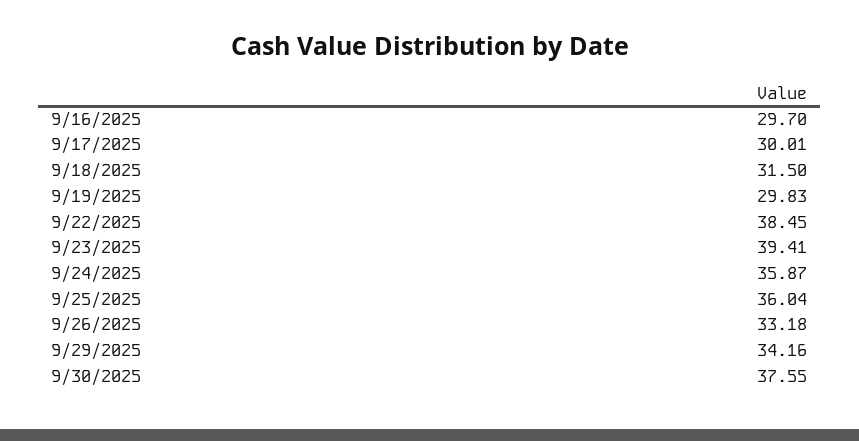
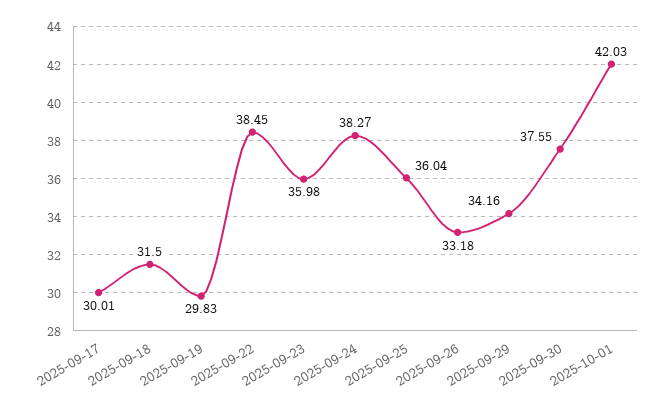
9/16/2025: 29.7 -> none
9/23/2025: 39.41 -> 35.98
9/24/2025: 35.87 -> 38.27
2025-10-01: none -> 42.03

